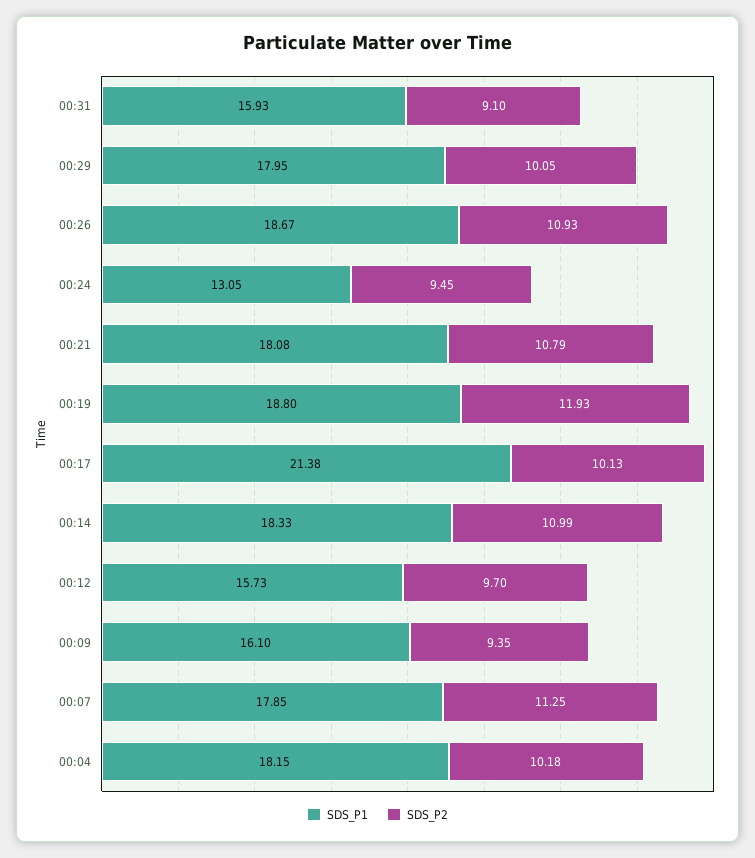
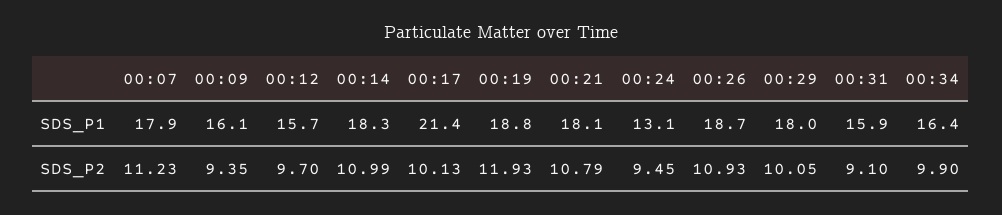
SDS_P2, 00:07: 11.25 -> 11.23
SDS_P1, 00:04: 18.15 -> none
SDS_P2, 00:04: 10.18 -> none
SDS_P1, 00:34: none -> 16.4
SDS_P2, 00:34: none -> 9.9

